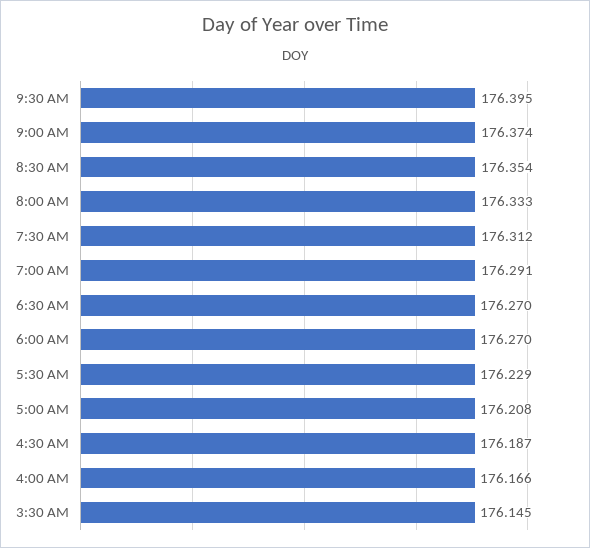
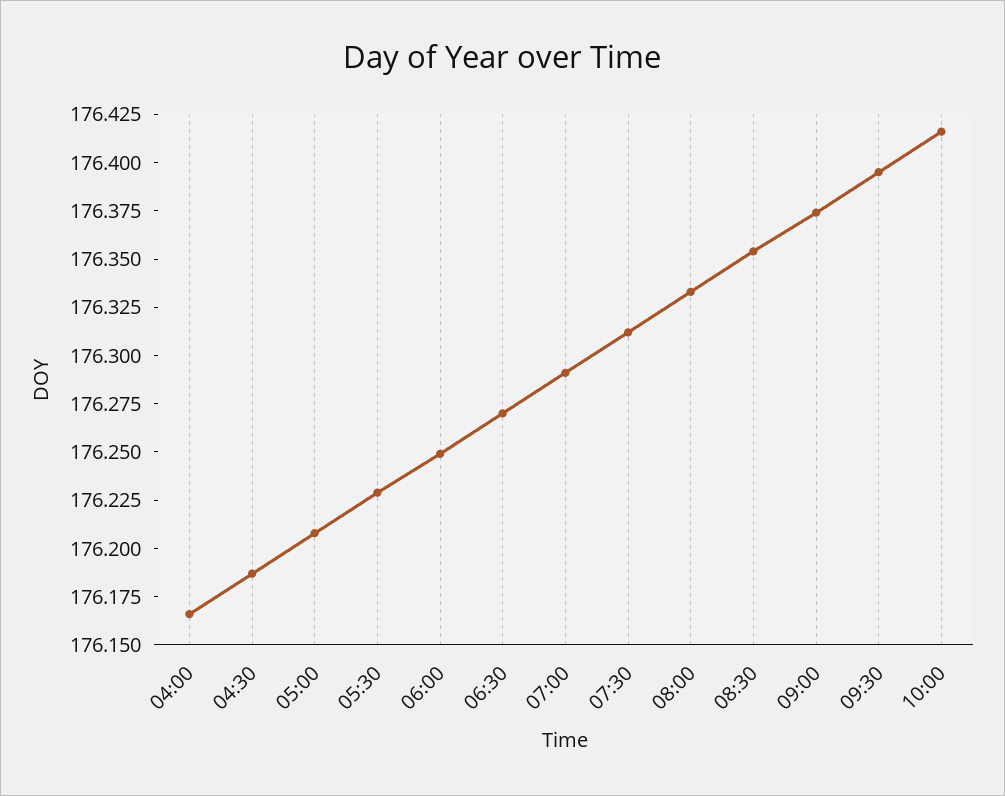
6:00 AM: 176.27 -> 176.25
3:30 AM: 176.145 -> none
10:00: none -> 176.415

